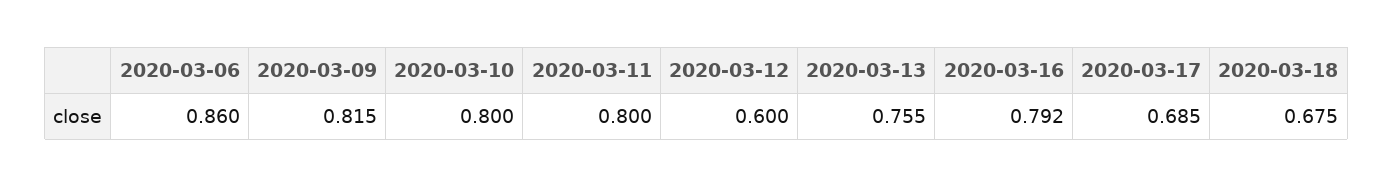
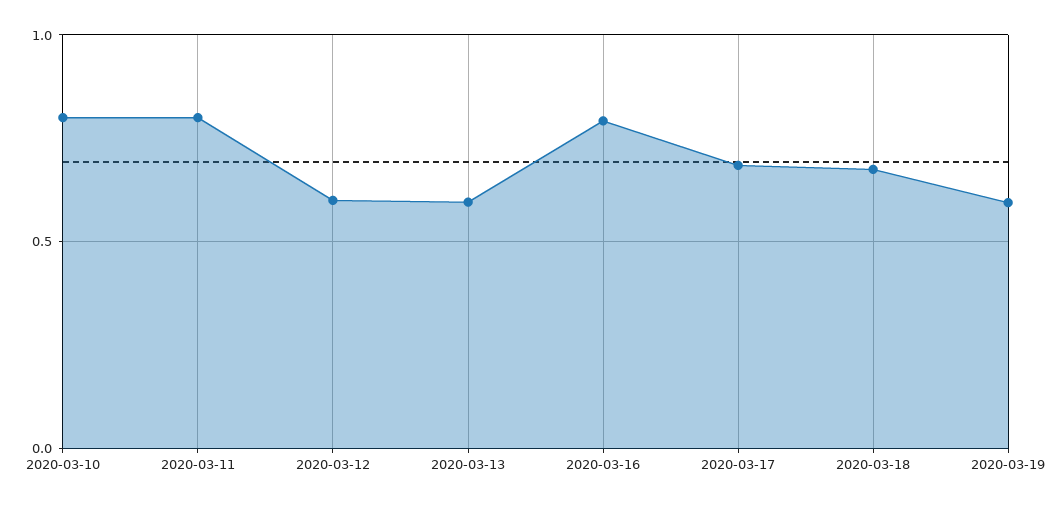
2020-03-06: 0.86 -> none
2020-03-09: 0.815 -> none
2020-03-13: 0.755 -> 0.6
2020-03-19: none -> 0.6

